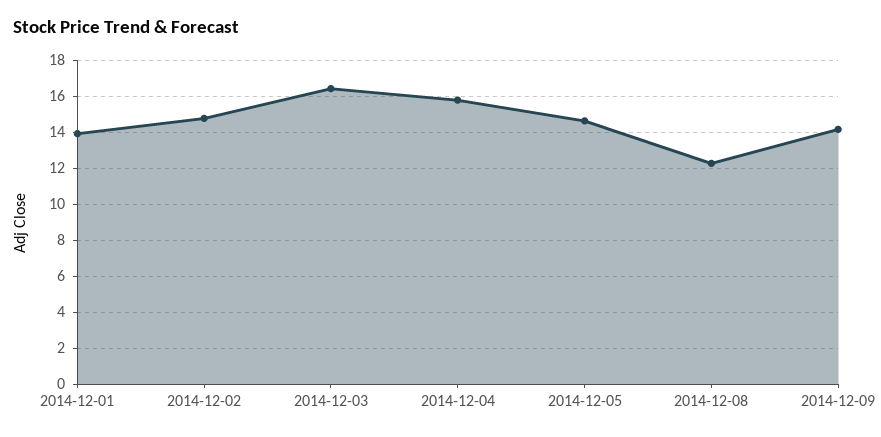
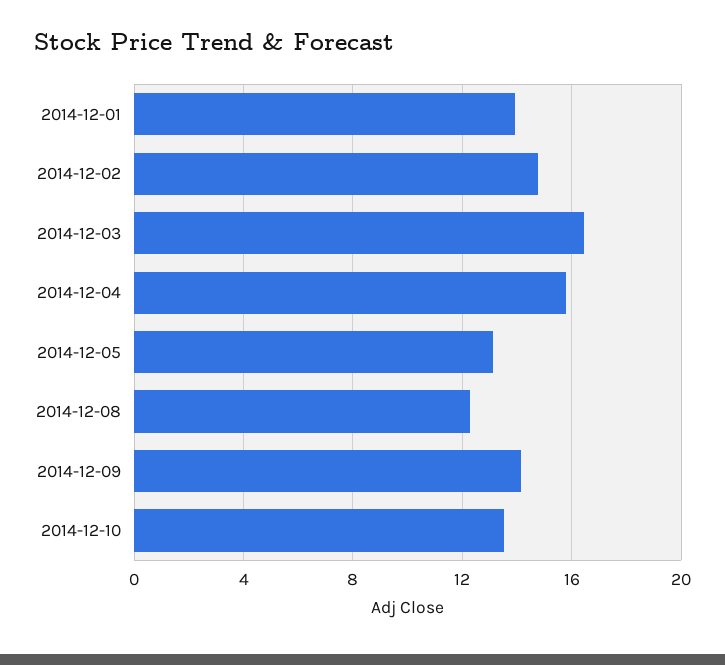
2014-12-05: 14.5 -> 13
2014-12-10: none -> 13.5

